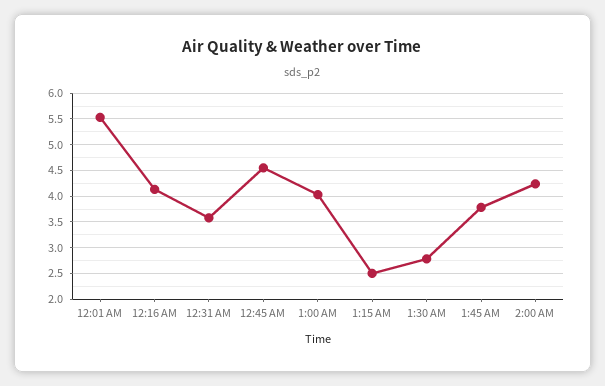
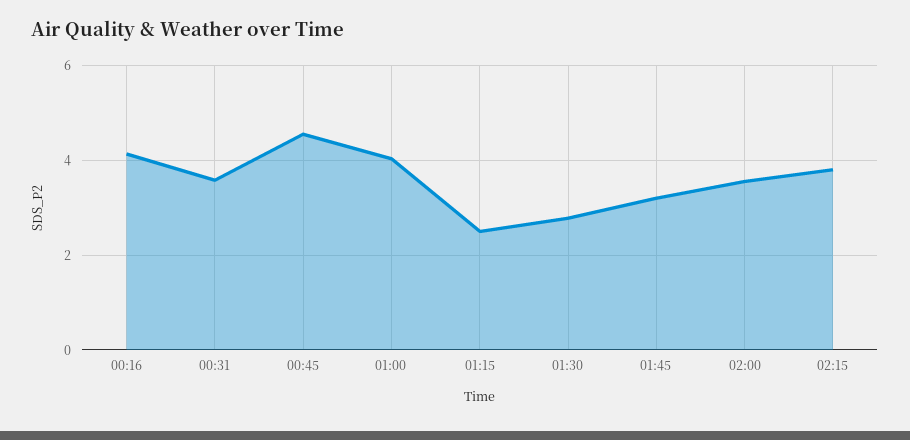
12:01 AM: 5.5 -> none
1:45 AM: 3.75 -> 3.2
2:00 AM: 4.25 -> 3.6
02:15: none -> 3.8

